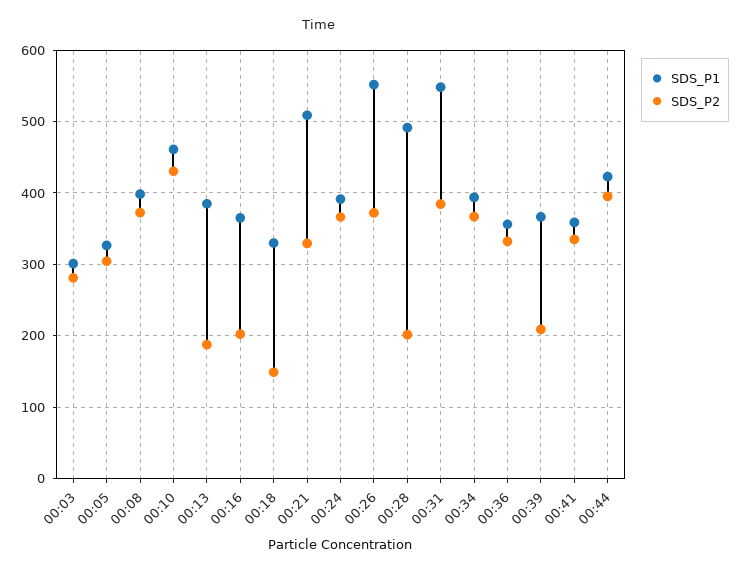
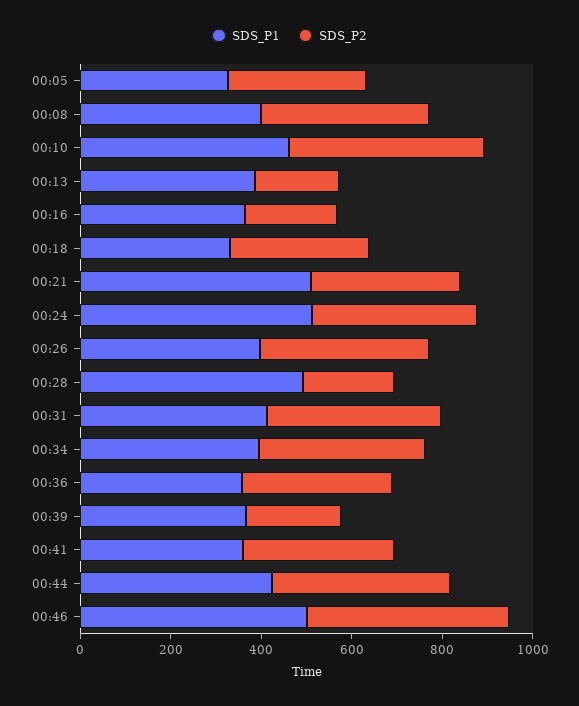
SDS_P1, 00:03: 300 -> none
SDS_P2, 00:03: 280 -> none
SDS_P2, 00:18: 150 -> 300
SDS_P1, 00:24: 390 -> 500
SDS_P1, 00:26: 550 -> 400
SDS_P1, 00:31: 550 -> 400
SDS_P1, 00:46: none -> 500
SDS_P2, 00:46: none -> 450

